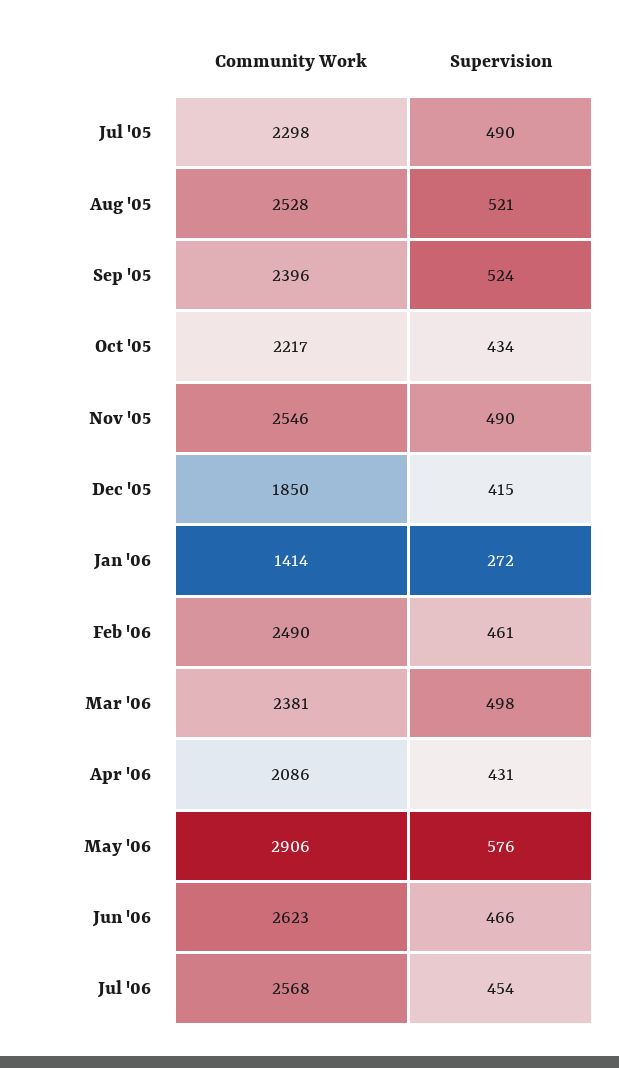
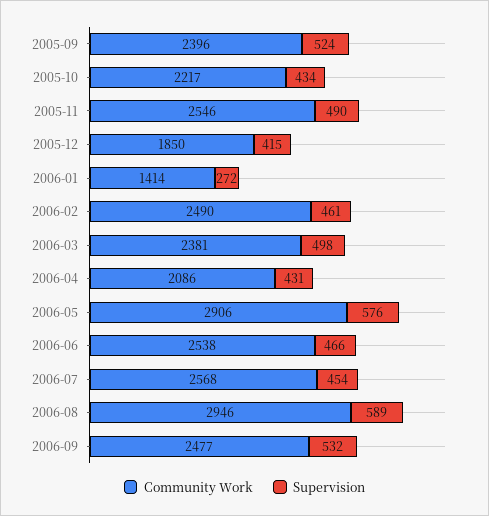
Community Work, Jul '05: 2298 -> none
Supervision, Jul '05: 490 -> none
Community Work, Aug '05: 2528 -> none
Supervision, Aug '05: 521 -> none
Community Work, Jun '06: 2623 -> 2538
Community Work, 2006-08: none -> 2946
Supervision, 2006-08: none -> 589
Community Work, 2006-09: none -> 2477
Supervision, 2006-09: none -> 532

